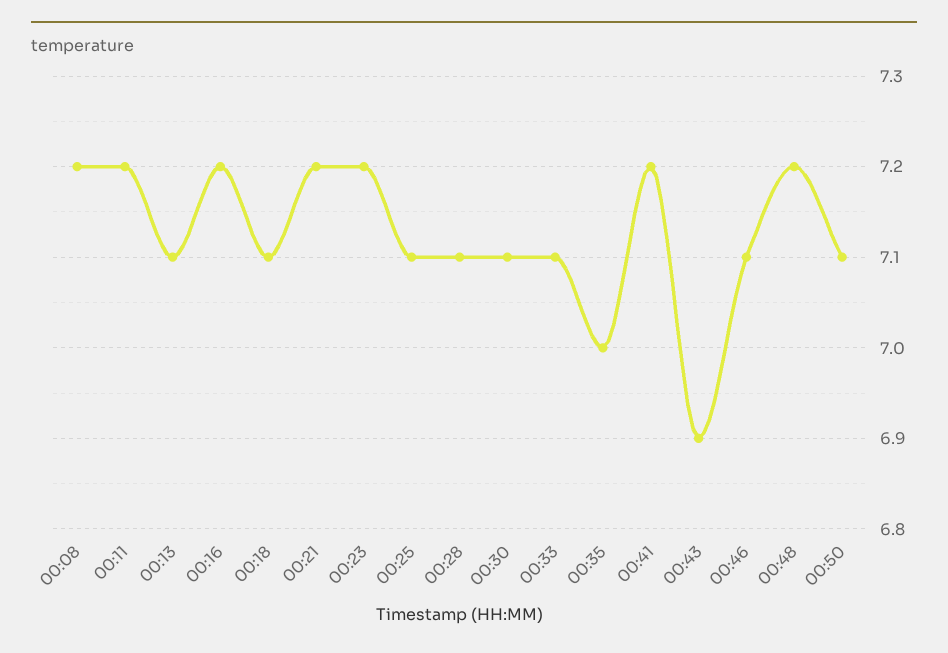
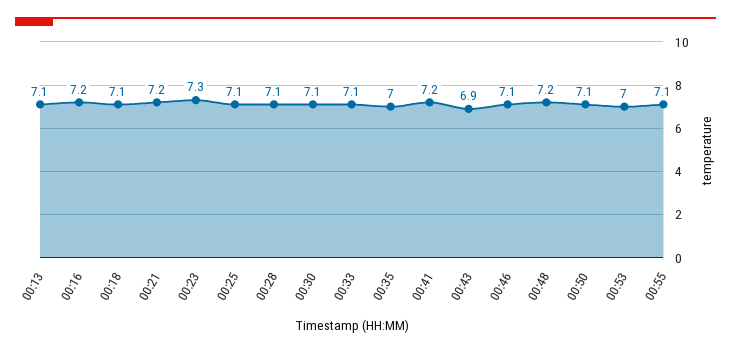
00:08: 7.2 -> none
00:11: 7.2 -> none
00:23: 7.2 -> 7.3
00:53: none -> 7
00:55: none -> 7.1

